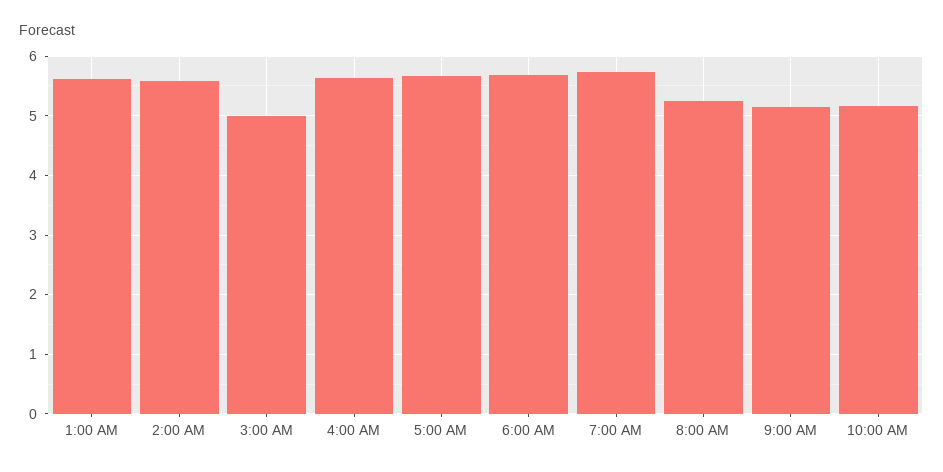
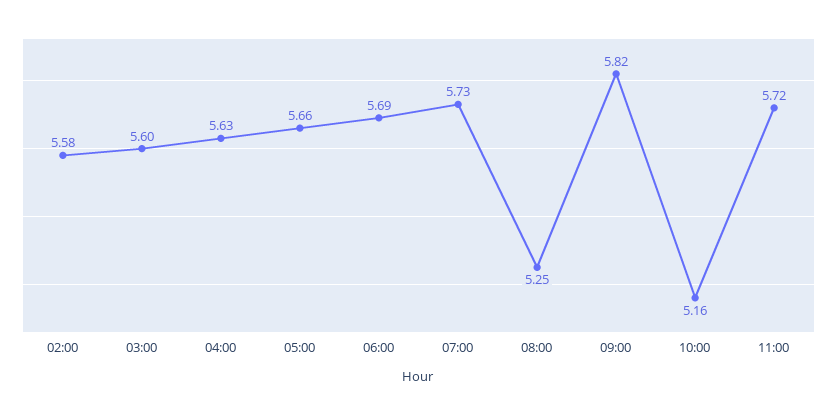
1:00 AM: 5.6 -> none
3:00 AM: 5 -> 5.6
9:00 AM: 5.2 -> 5.82
11:00: none -> 5.72

